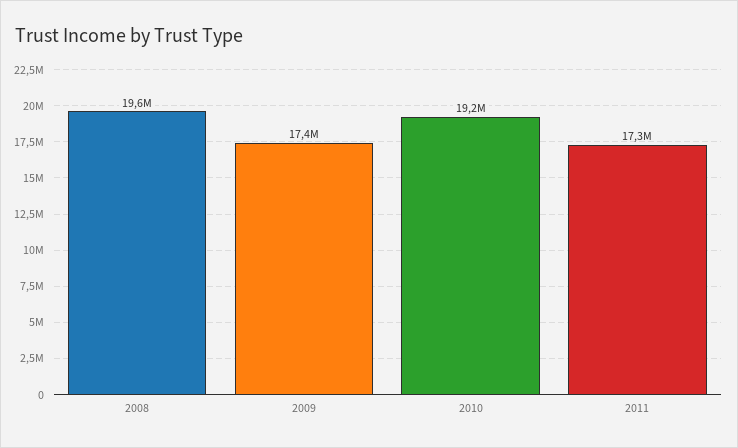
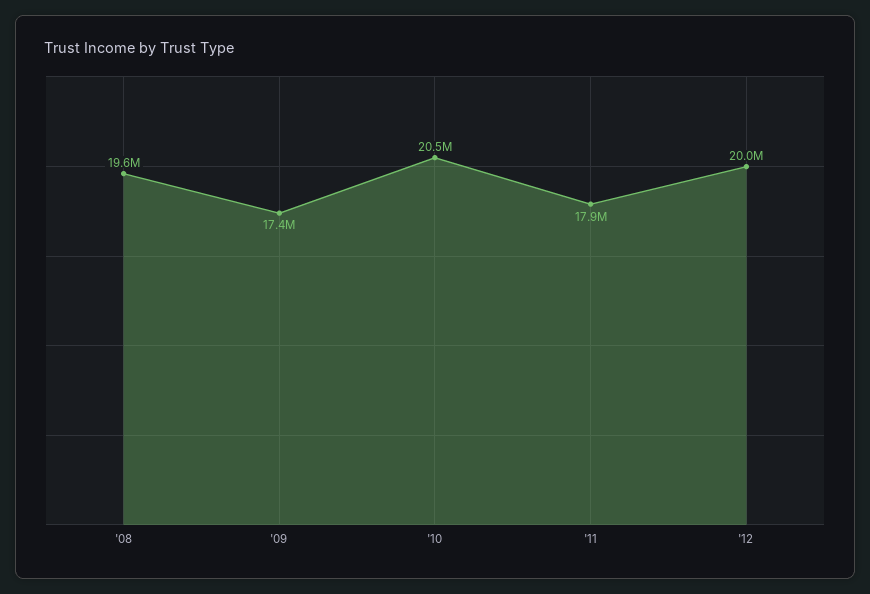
2010: 19200000 -> 20500000
2011: 17300000 -> 17900000
'12: none -> 20000000

